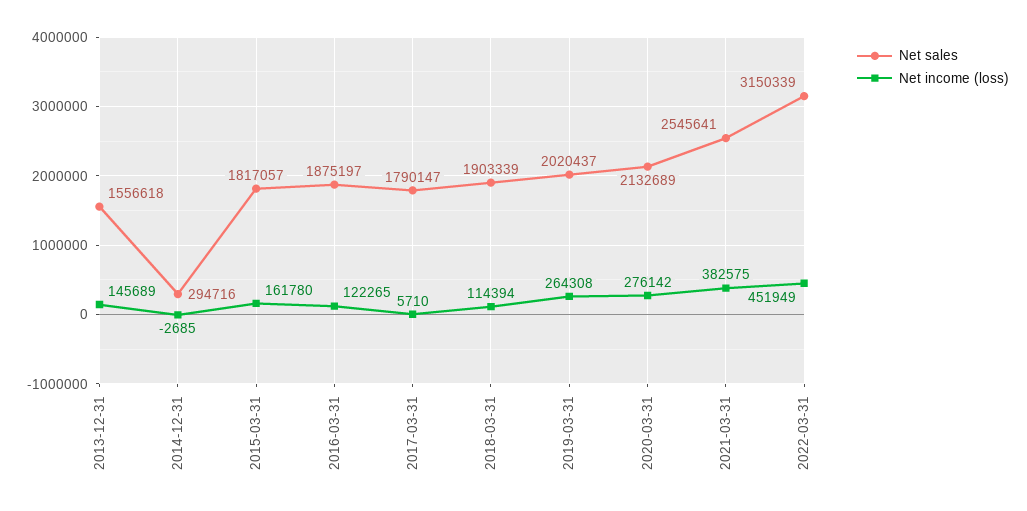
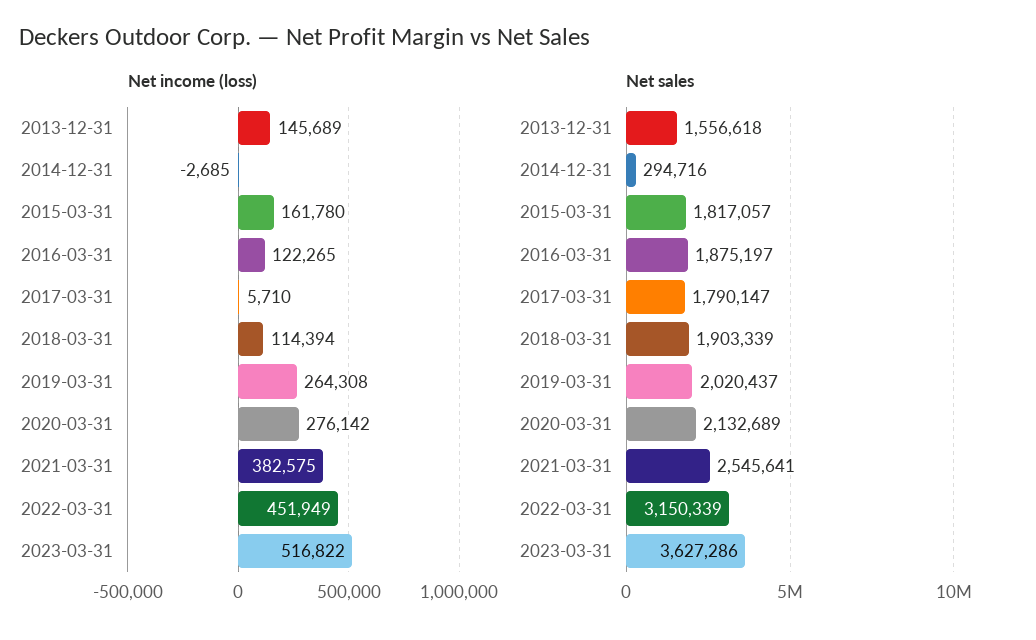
Net income (loss), 2023-03-31: none -> 516822
Net sales, 2023-03-31: none -> 3627286

